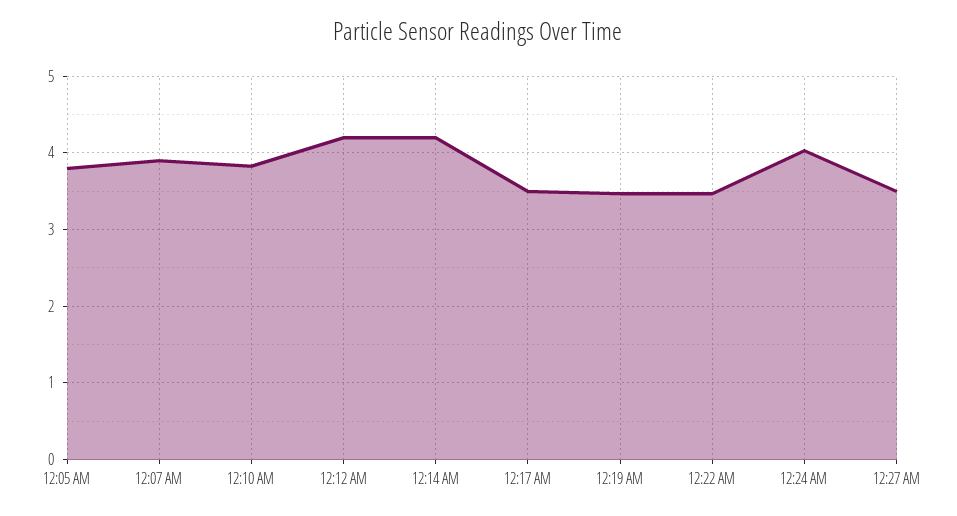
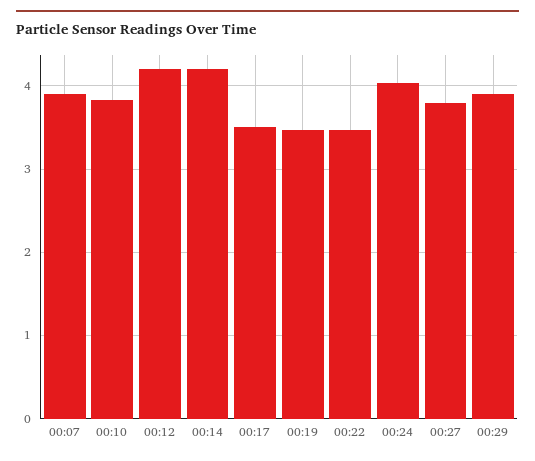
12:05 AM: 3.8 -> none
12:27 AM: 3.5 -> 3.8
00:29: none -> 3.9

